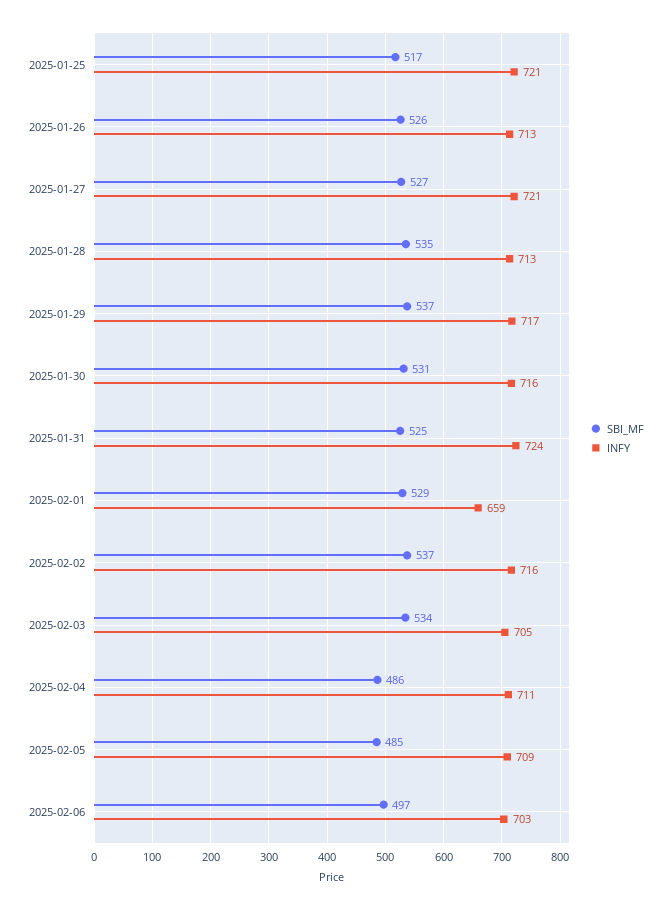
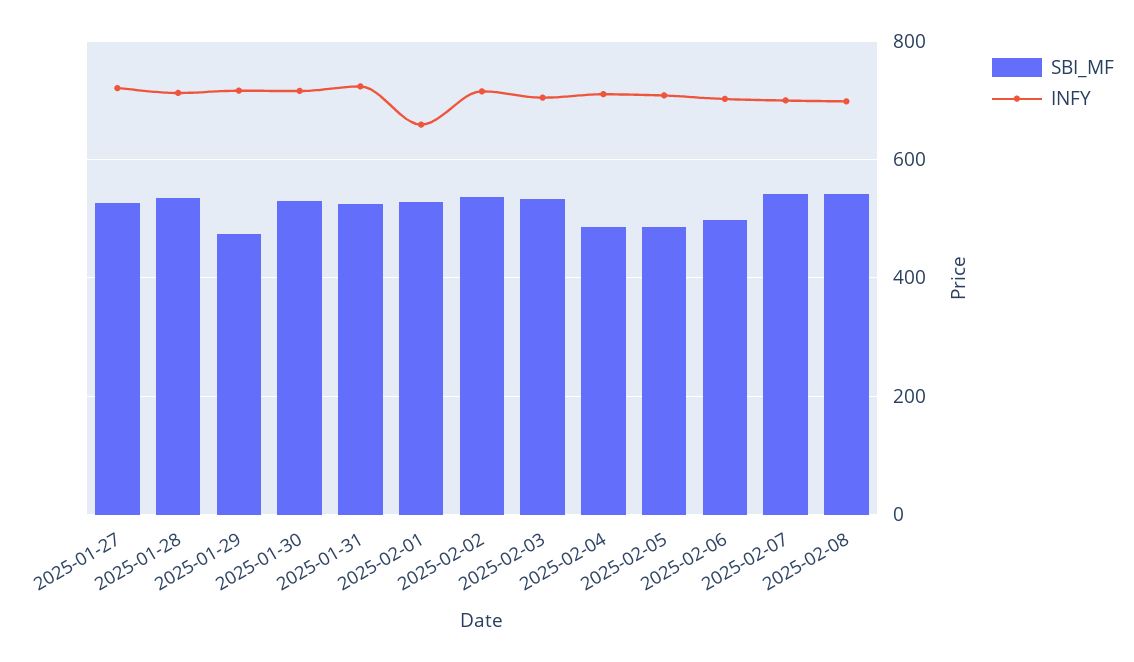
SBI_MF, 2025-01-25: 517 -> none
INFY, 2025-01-25: 721 -> none
SBI_MF, 2025-01-26: 526 -> none
INFY, 2025-01-26: 713 -> none
SBI_MF, 2025-01-29: 537 -> 480
SBI_MF, 2025-02-07: none -> 540
INFY, 2025-02-07: none -> 700
SBI_MF, 2025-02-08: none -> 540
INFY, 2025-02-08: none -> 700

